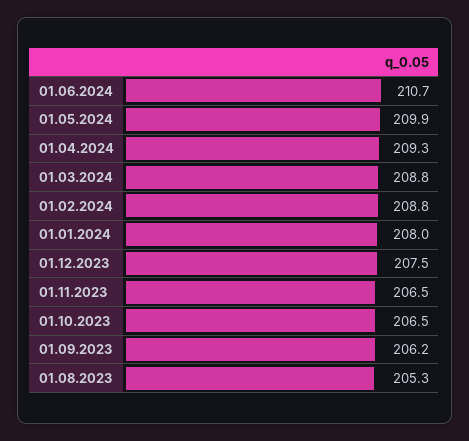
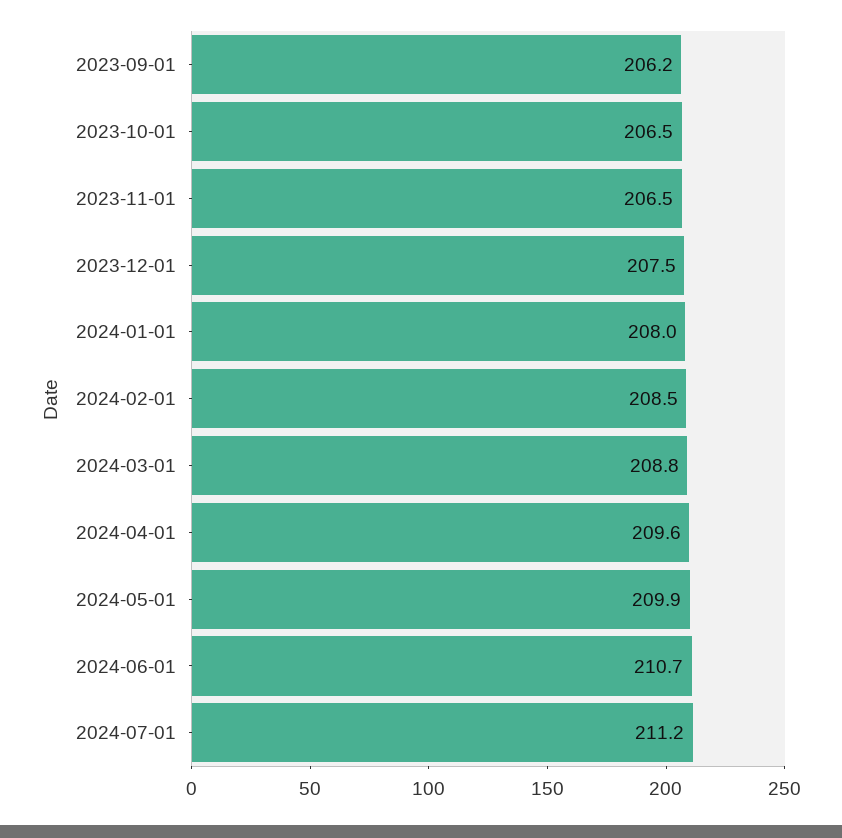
01.04.2024: 209.3 -> 209.6
01.02.2024: 208.8 -> 208.5
01.08.2023: 205.3 -> none
2024-07-01: none -> 211.2

